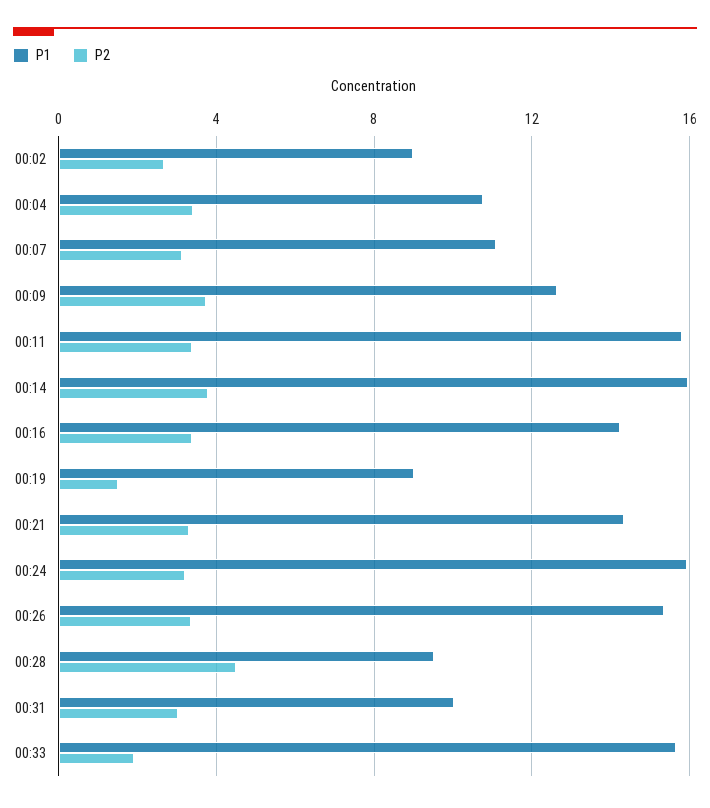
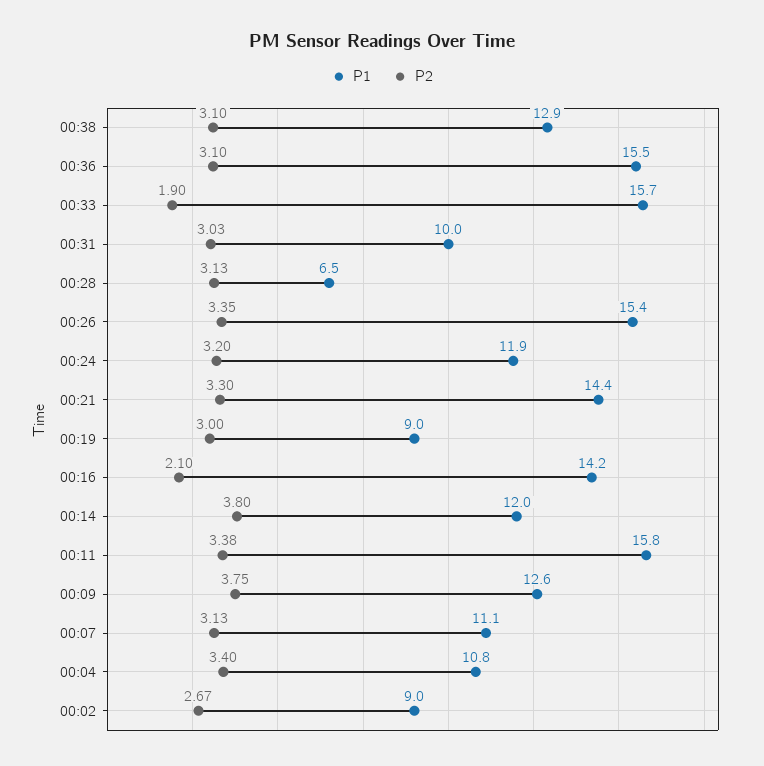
P1, 00:14: 16 -> 12
P2, 00:16: 3.5 -> 2.1
P2, 00:19: 1.5 -> 3
P1, 00:24: 16 -> 11.9
P1, 00:28: 9.5 -> 6.5
P2, 00:28: 4.5 -> 3.13
P1, 00:38: none -> 12.9
P2, 00:38: none -> 3.1
P1, 00:36: none -> 15.5
P2, 00:36: none -> 3.1

